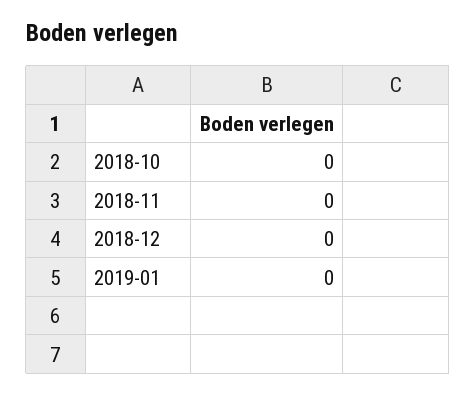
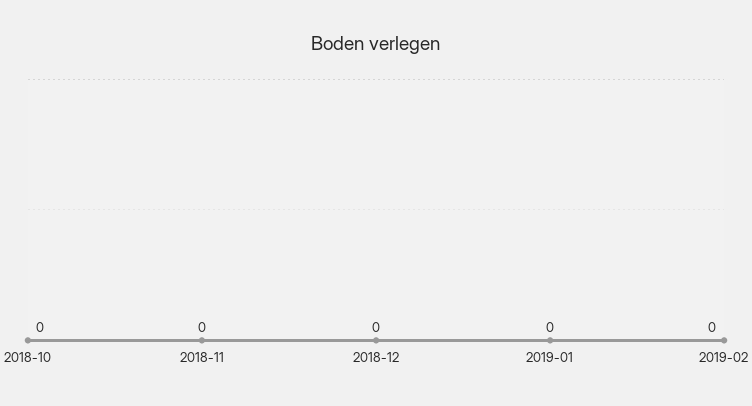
2019-02: none -> 0

